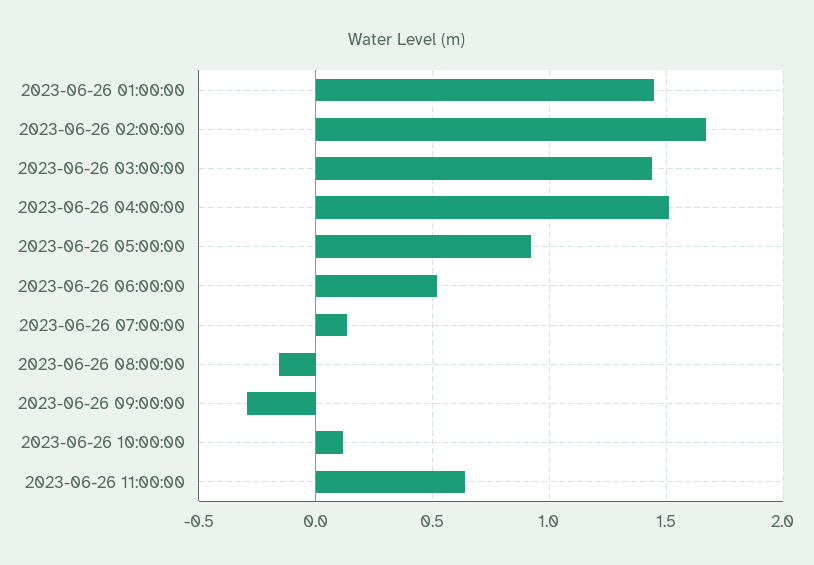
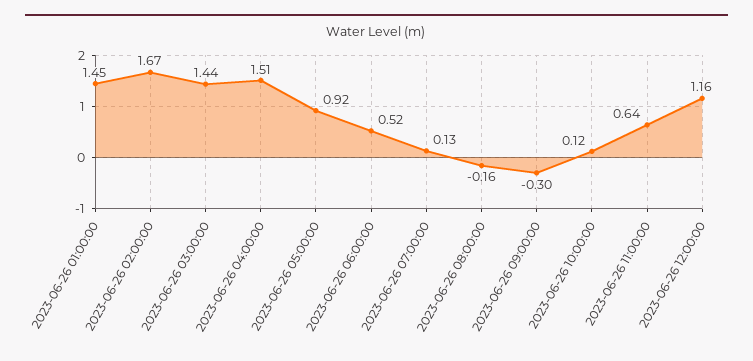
2023-06-26 12:00:00: none -> 1.16

